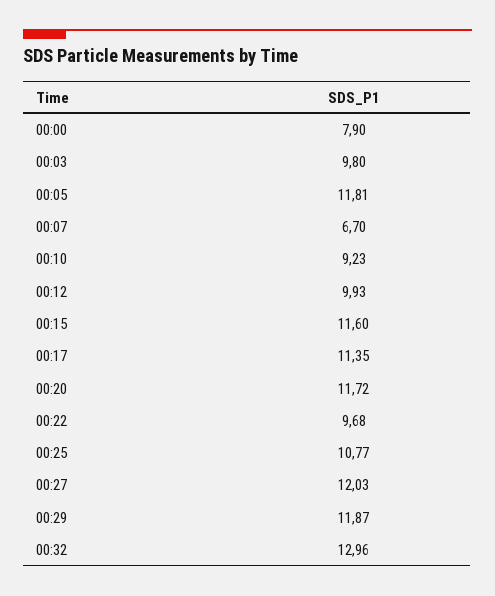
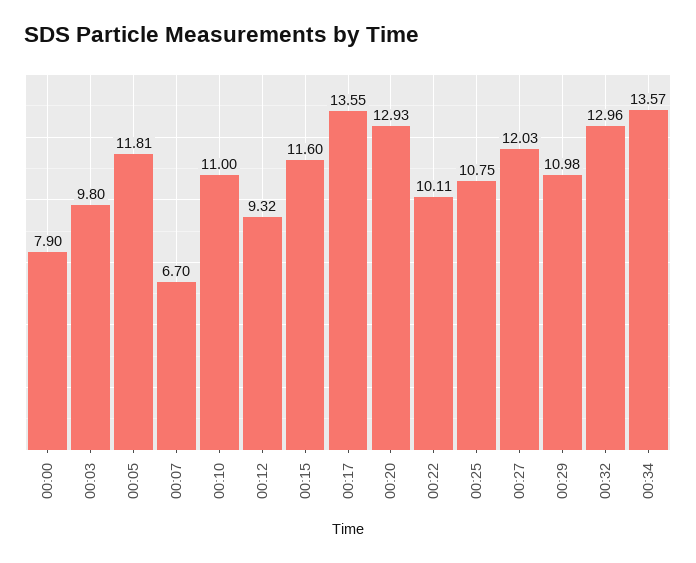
00:10: 9.23 -> 11
00:12: 9.93 -> 9.32
00:17: 11.35 -> 13.55
00:20: 11.72 -> 12.93
00:22: 9.68 -> 10.11
00:25: 10.77 -> 10.75
00:29: 11.87 -> 10.98
00:34: none -> 13.57

